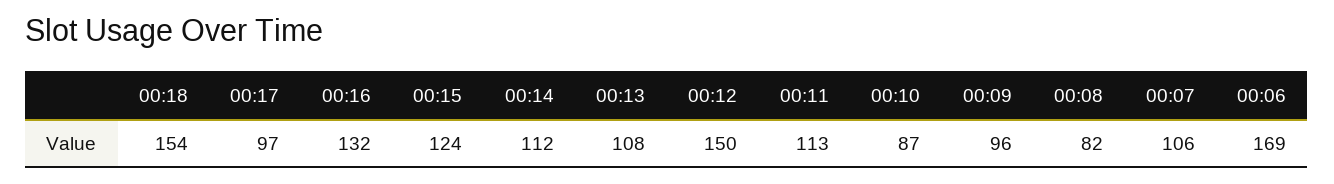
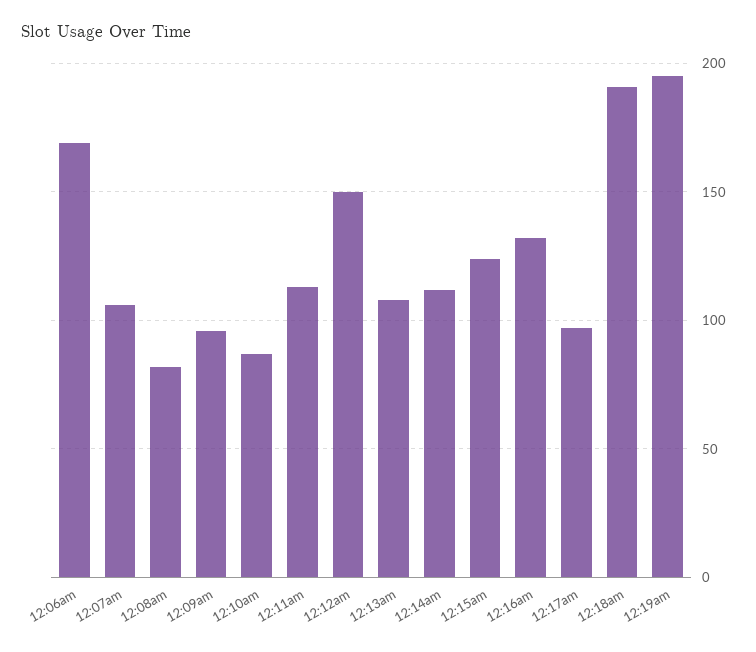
00:18: 154 -> 190
12:19am: none -> 195

